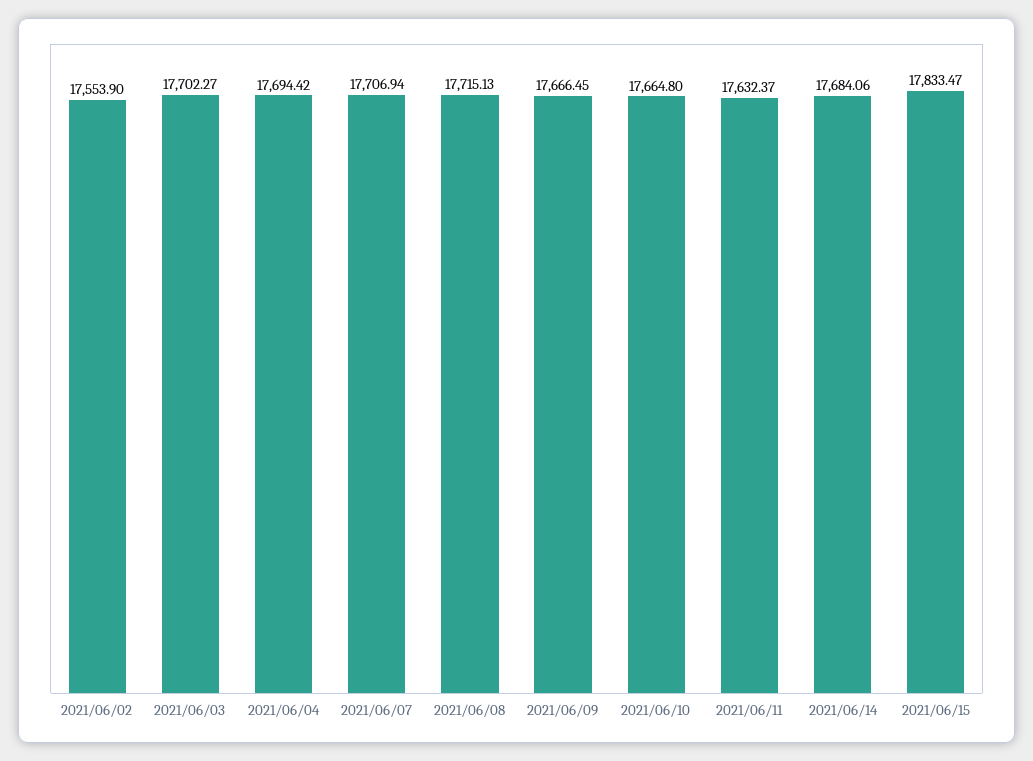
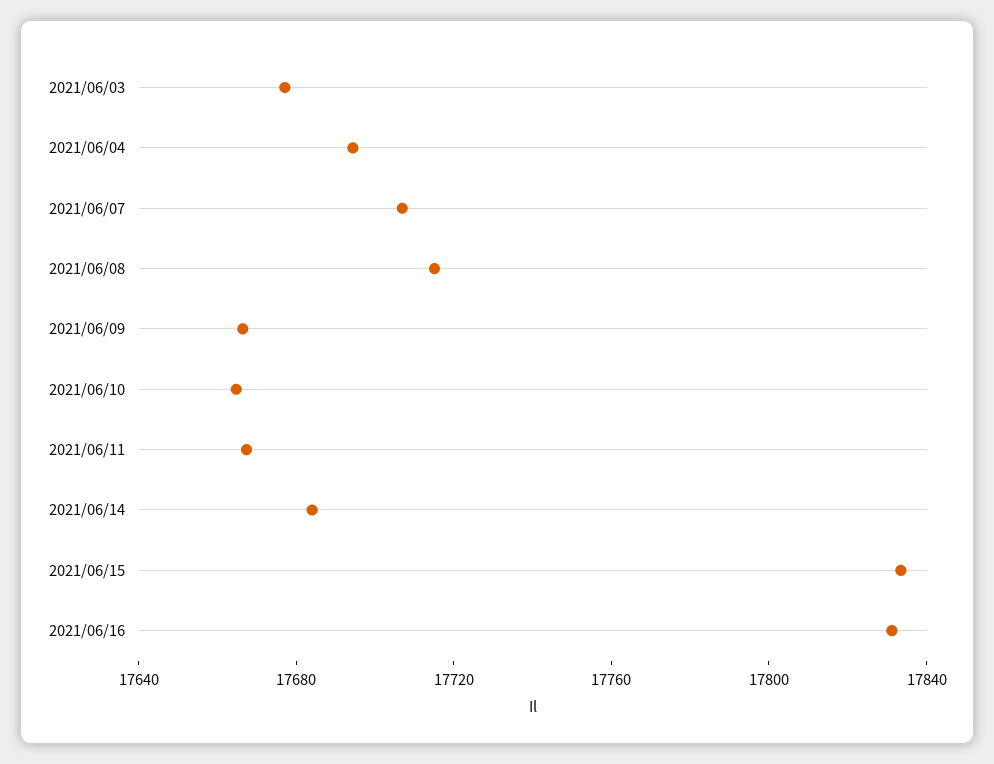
2021/06/02: 17553.9 -> none
2021/06/03: 17702.27 -> 17680
2021/06/11: 17632.37 -> 17670
2021/06/16: none -> 17830

